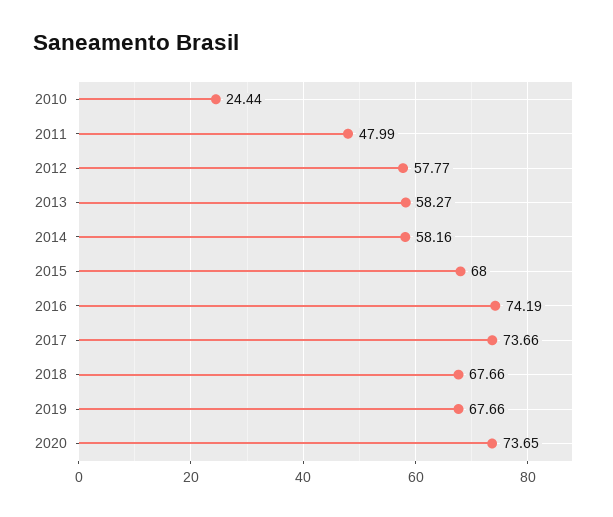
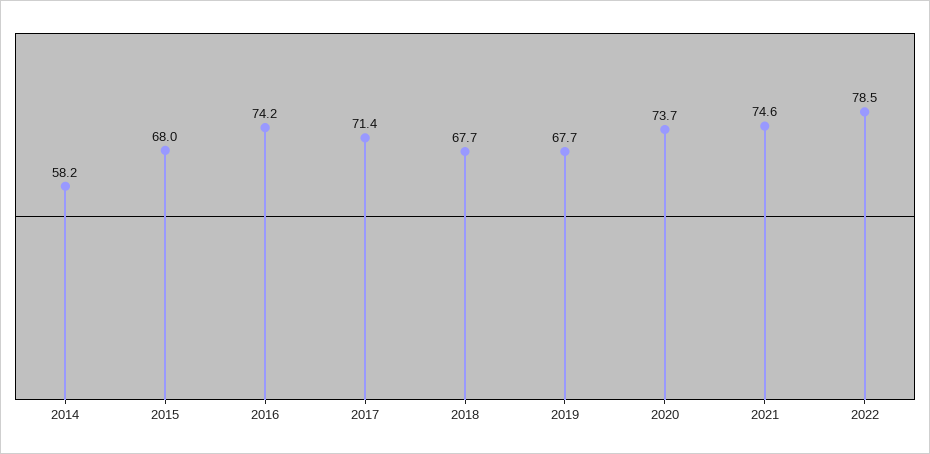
2010: 24.44 -> none
2011: 47.99 -> none
2012: 57.77 -> none
2013: 58.27 -> none
2017: 73.66 -> 71.4
2021: none -> 74.6
2022: none -> 78.5

